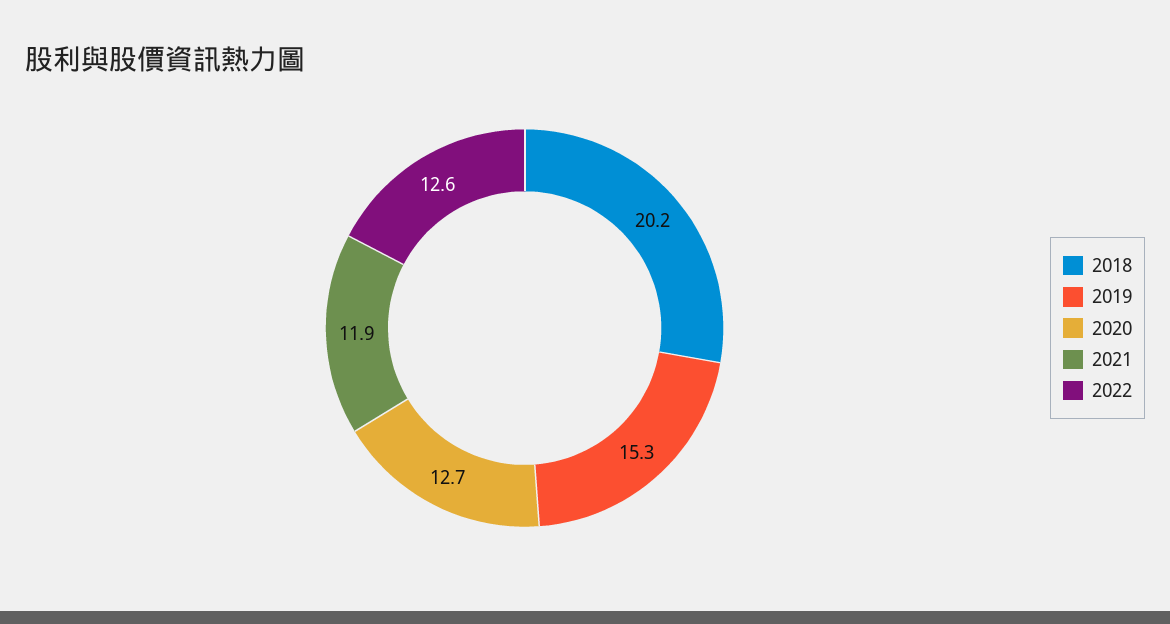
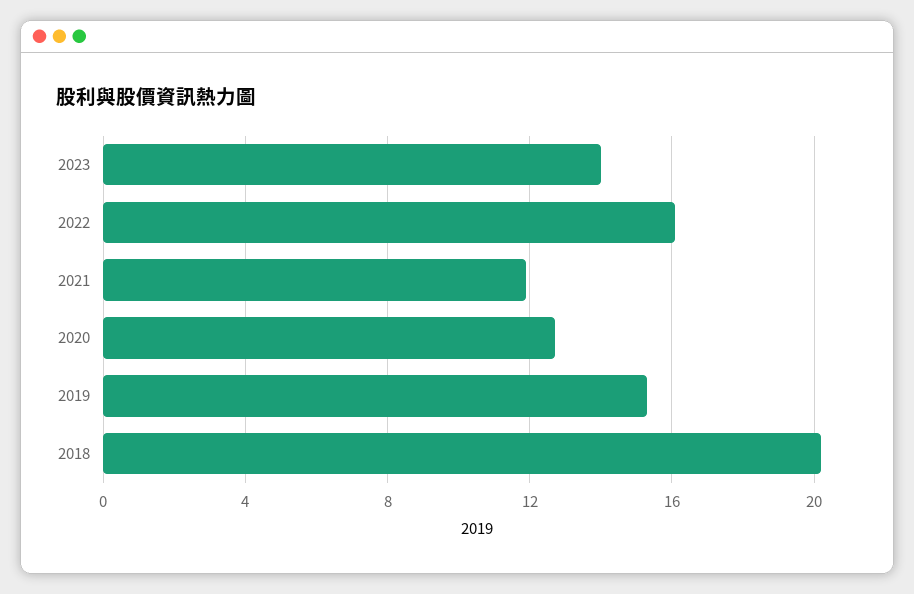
2022: 12.6 -> 16
2023: none -> 14

